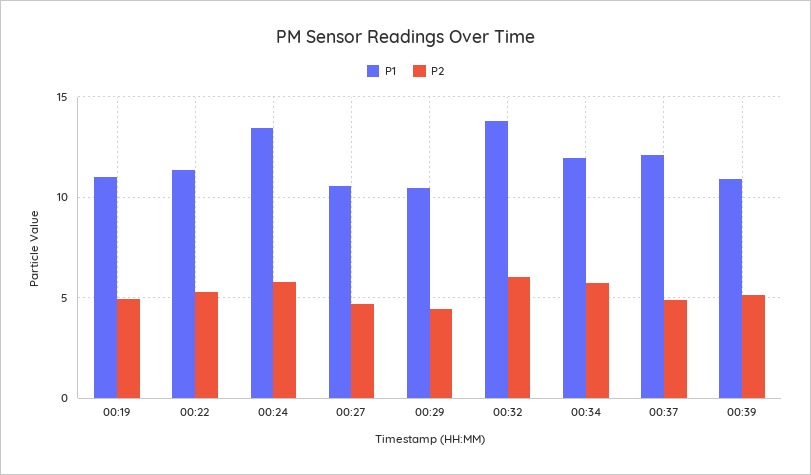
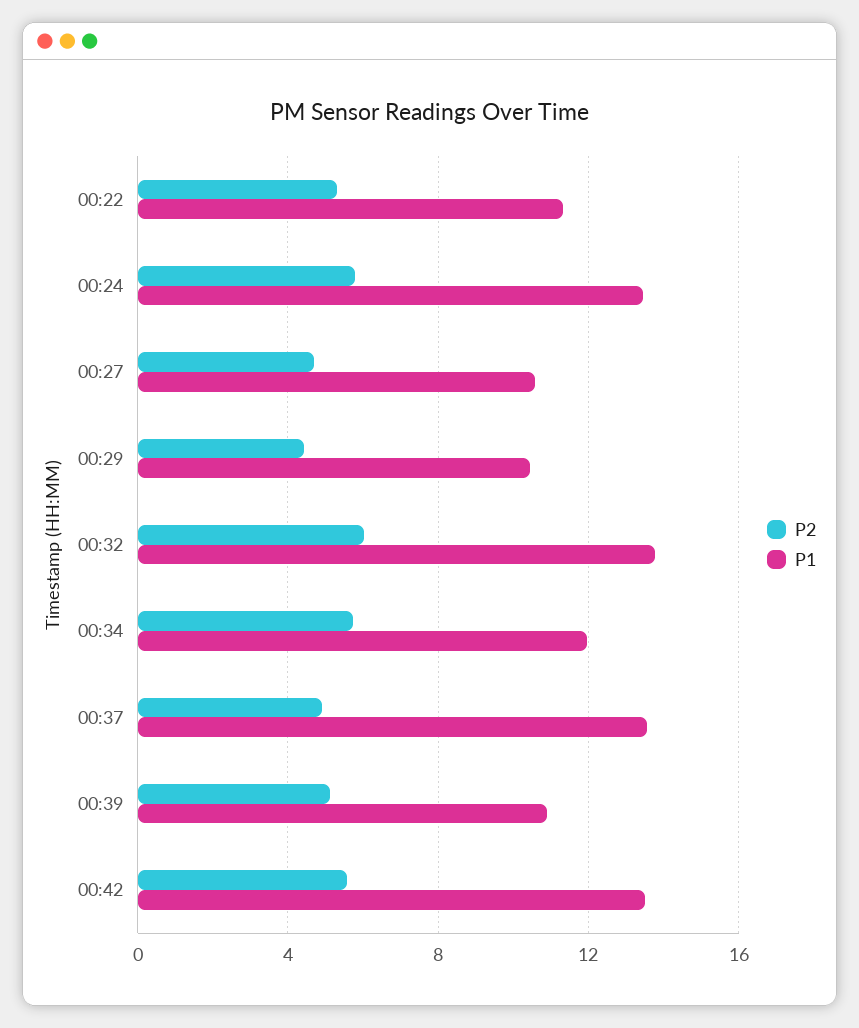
P1, 00:19: 11 -> none
P2, 00:19: 5 -> none
P1, 00:37: 12 -> 13.5
P2, 00:42: none -> 5.5
P1, 00:42: none -> 13.5

